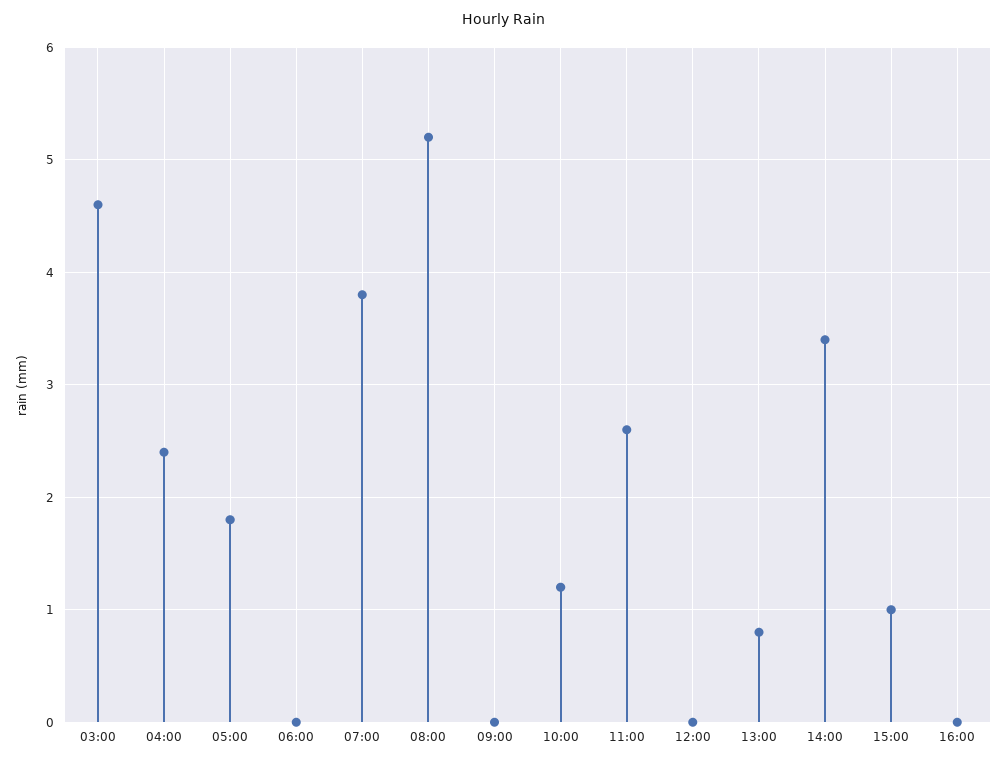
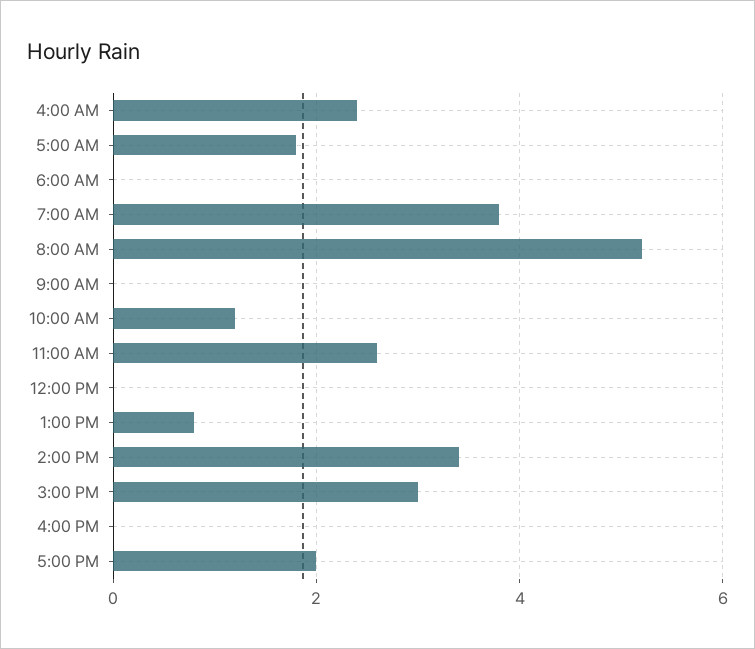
03:00: 4.6 -> none
15:00: 1 -> 3
5:00 PM: none -> 2

